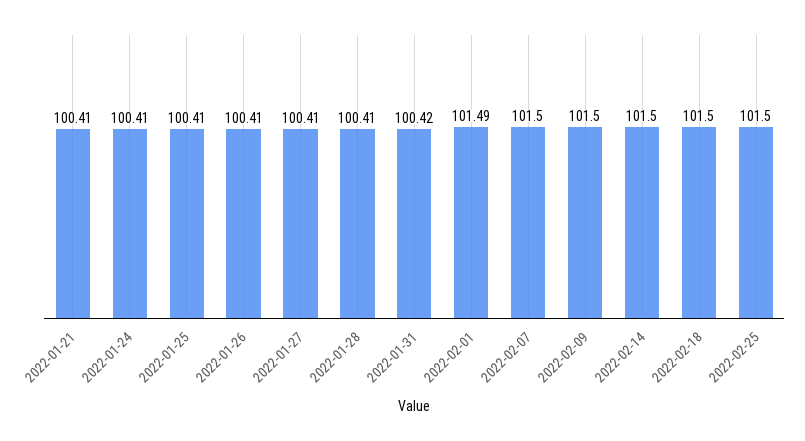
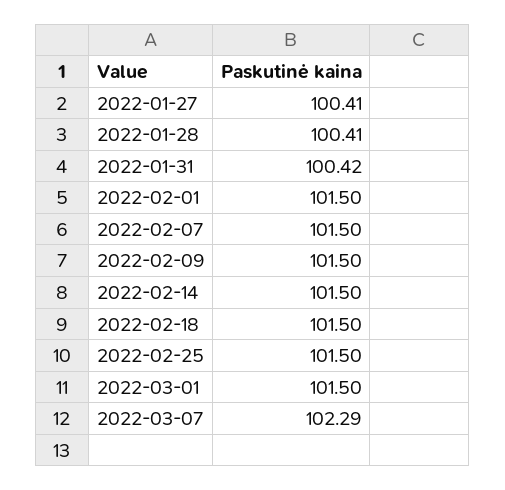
2022-01-21: 100.41 -> none
2022-01-24: 100.41 -> none
2022-01-25: 100.41 -> none
2022-01-26: 100.41 -> none
2022-02-01: 101.49 -> 101.5
2022-03-01: none -> 101.5
2022-03-07: none -> 102.29

